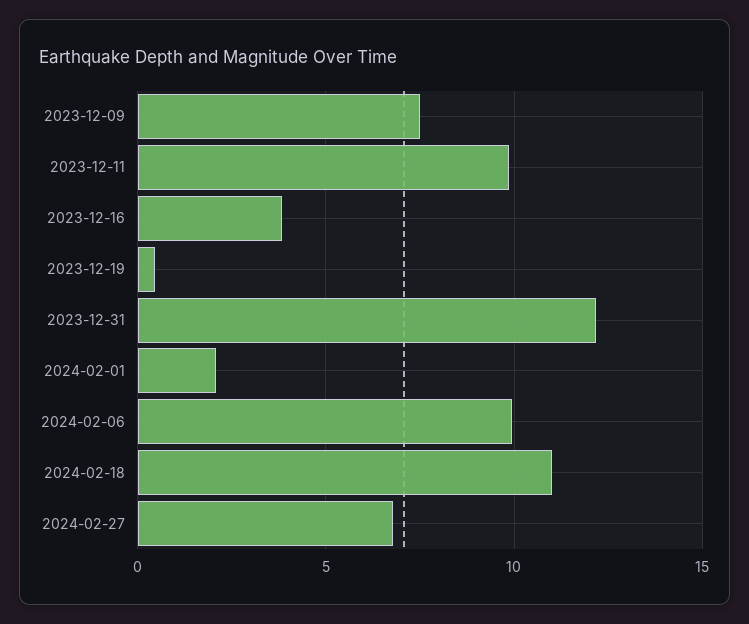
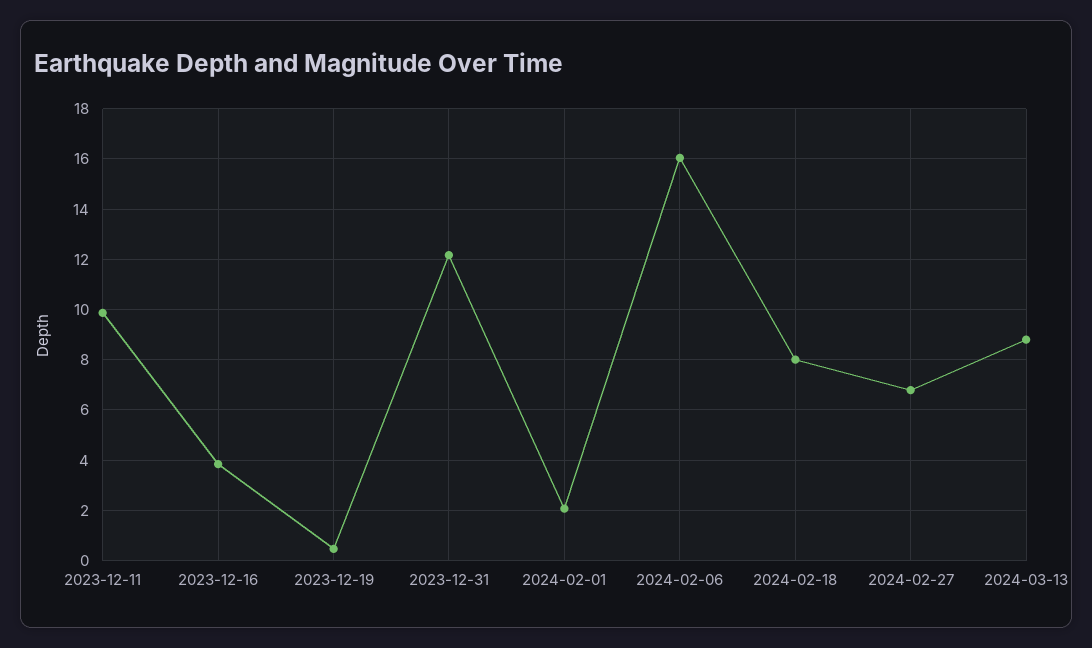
2023-12-09: 7.5 -> none
2024-02-06: 10 -> 16
2024-02-18: 11 -> 8
2024-03-13: none -> 8.75

